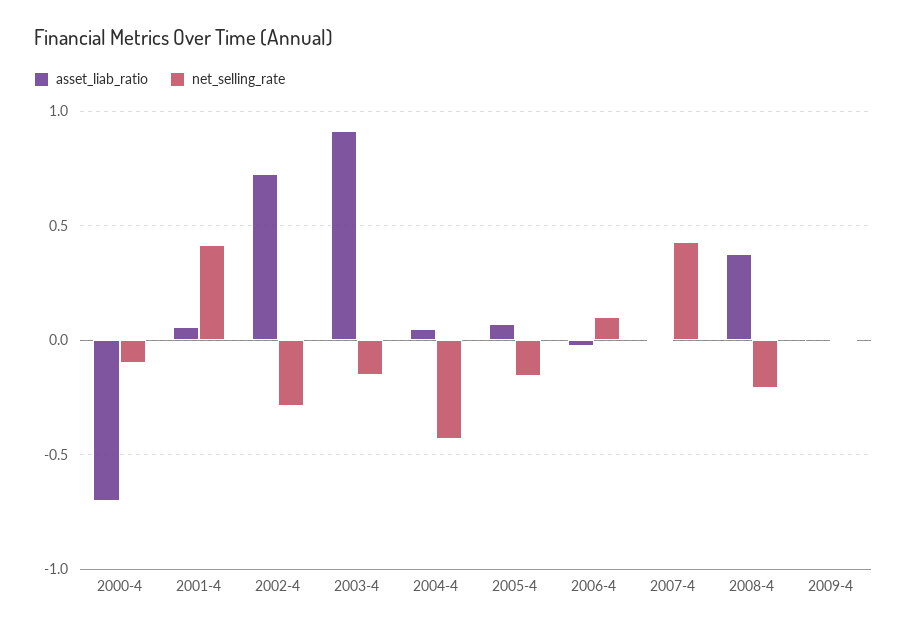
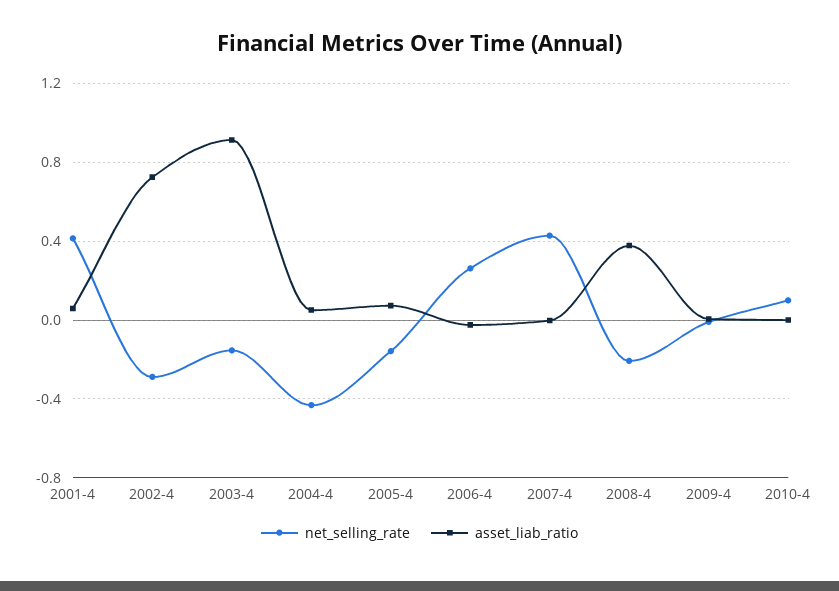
asset_liab_ratio, 2000-4: -0.7 -> none
net_selling_rate, 2000-4: -0.1 -> none
net_selling_rate, 2006-4: 0.1 -> 0.25
net_selling_rate, 2010-4: none -> 0.1
asset_liab_ratio, 2010-4: none -> 0

